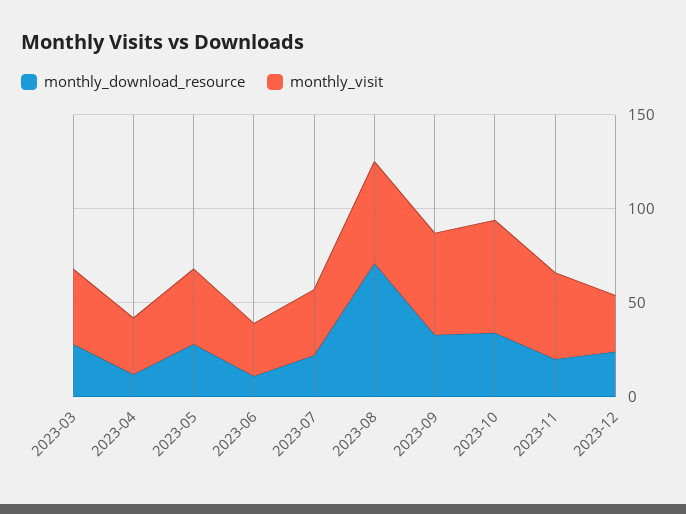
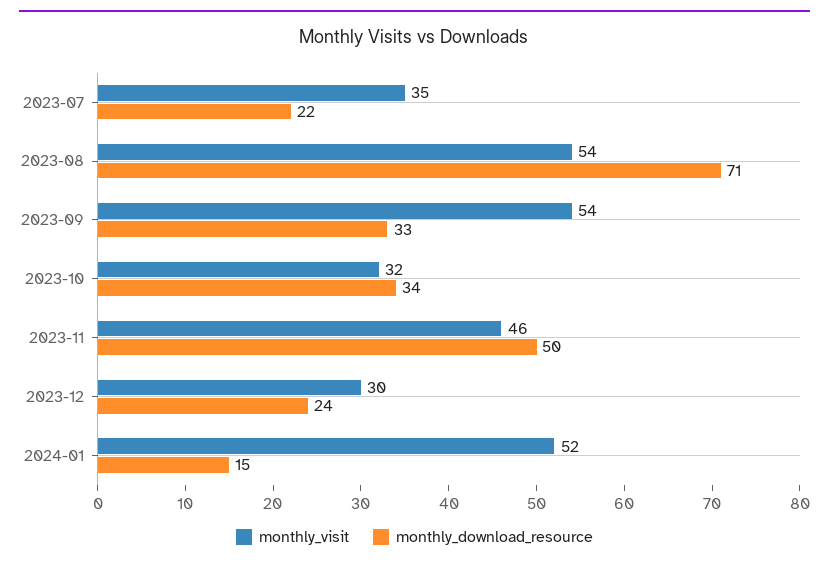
monthly_download_resource, 2023-03: 30 -> none
monthly_visit, 2023-03: 40 -> none
monthly_download_resource, 2023-04: 10 -> none
monthly_visit, 2023-04: 30 -> none
monthly_download_resource, 2023-05: 30 -> none
monthly_visit, 2023-05: 40 -> none
monthly_download_resource, 2023-06: 10 -> none
monthly_visit, 2023-06: 30 -> none
monthly_visit, 2023-10: 60 -> 32
monthly_download_resource, 2023-11: 20 -> 50
monthly_visit, 2024-01: none -> 52
monthly_download_resource, 2024-01: none -> 15

